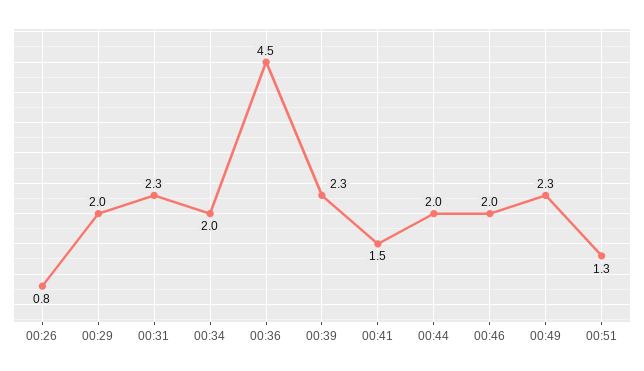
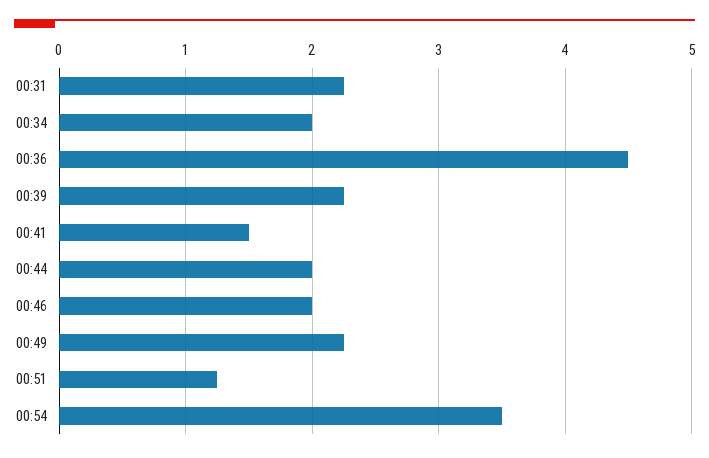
00:26: 0.8 -> none
00:29: 2 -> none
00:54: none -> 3.5

